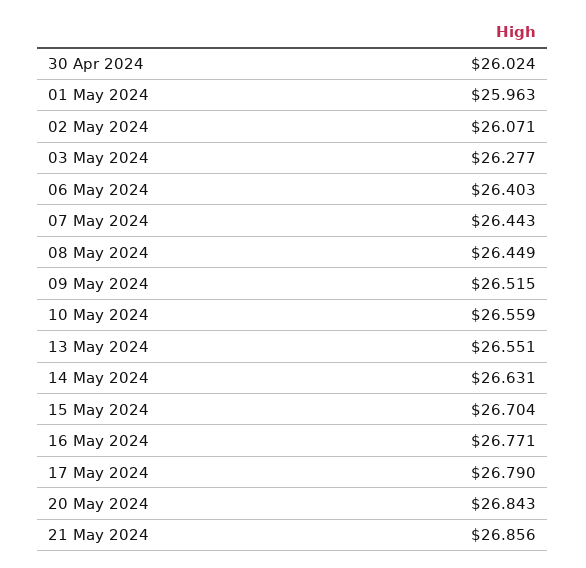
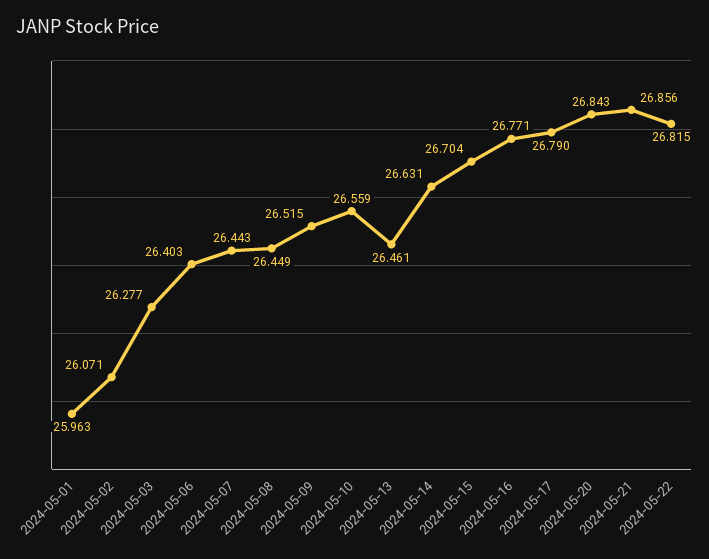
30 Apr 2024: 26.024 -> none
13 May 2024: 26.551 -> 26.461
2024-05-22: none -> 26.815

